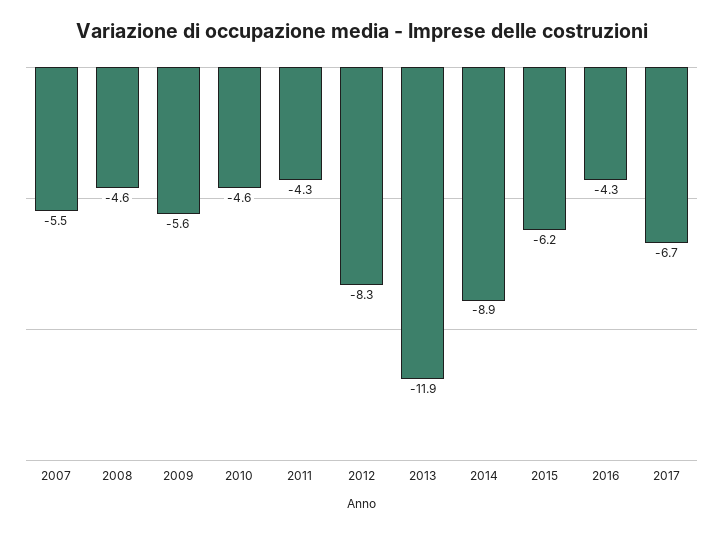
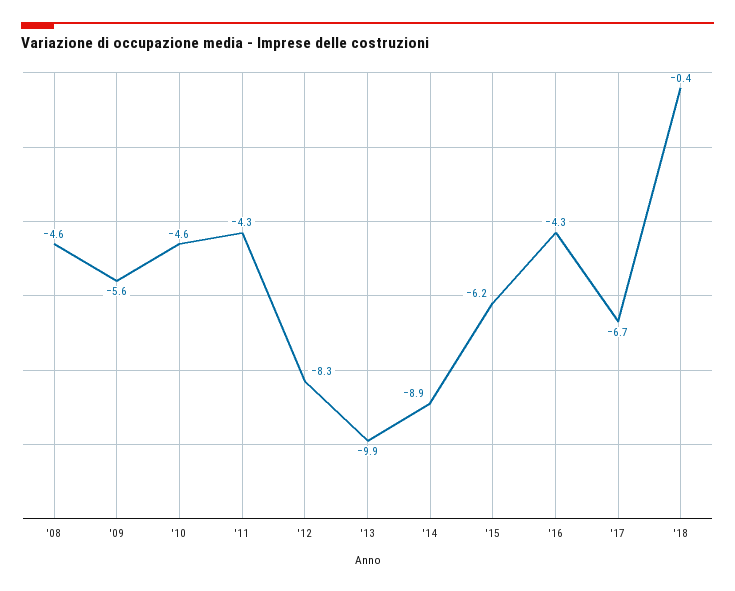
2007: -5.5 -> none
2013: -11.9 -> -9.9
'18: none -> -0.4

